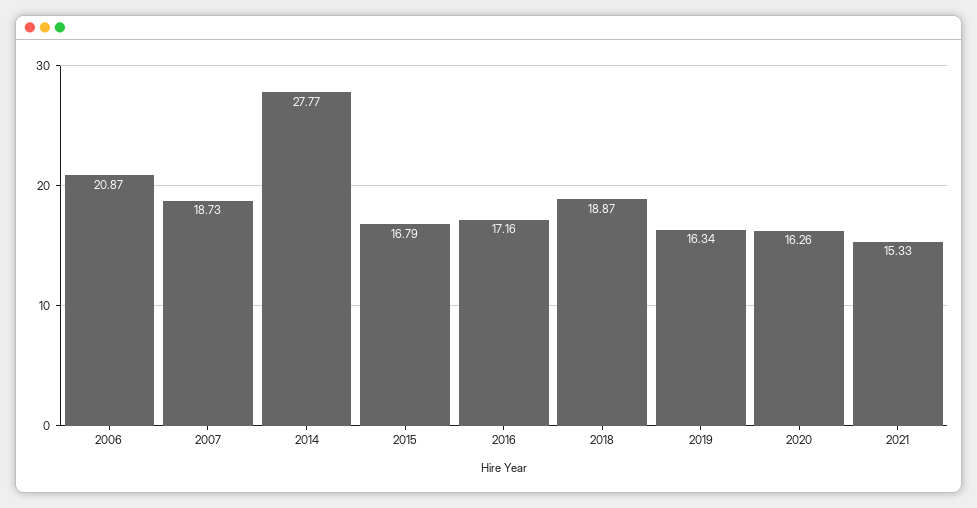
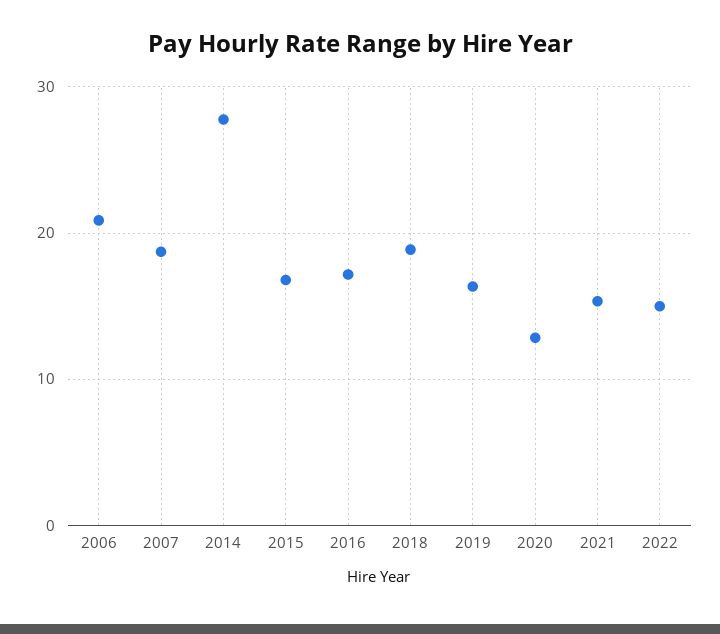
2020: 16.26 -> 13
2022: none -> 15

